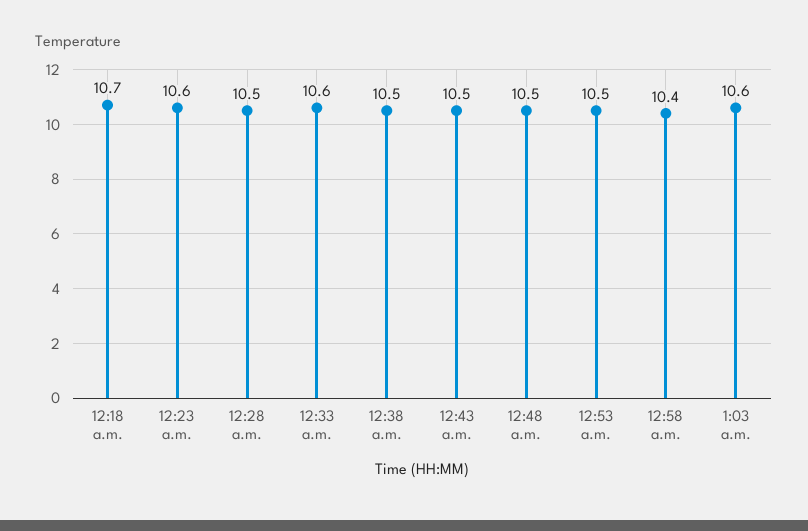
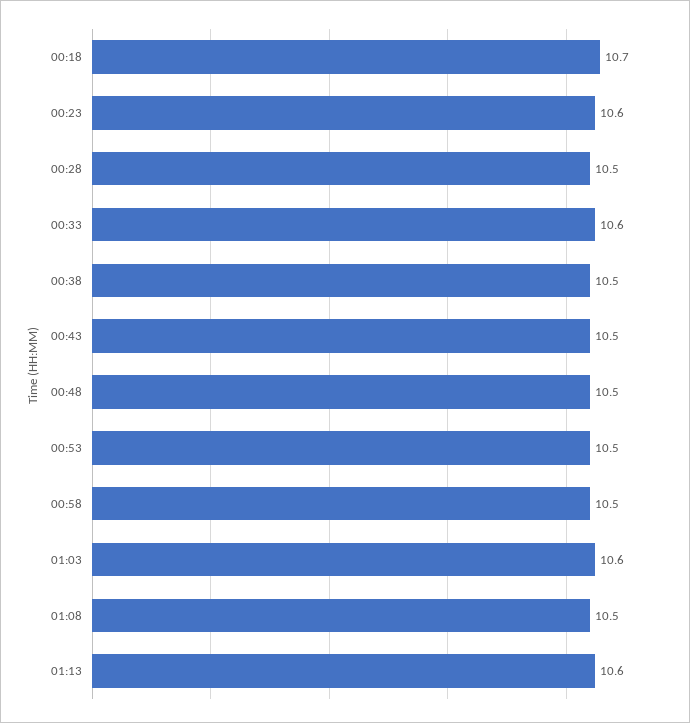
12:58 a.m.: 10.4 -> 10.5
01:08: none -> 10.5
01:13: none -> 10.6

